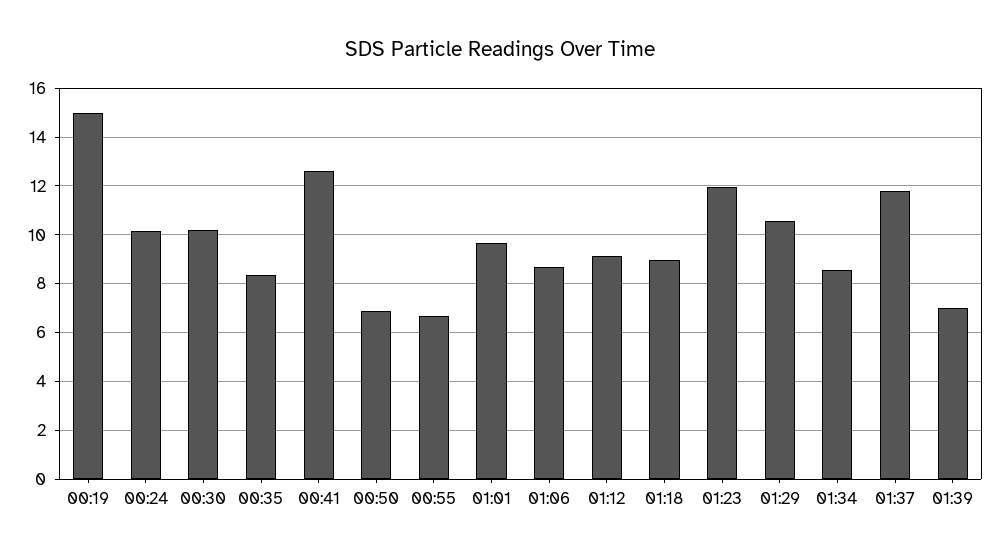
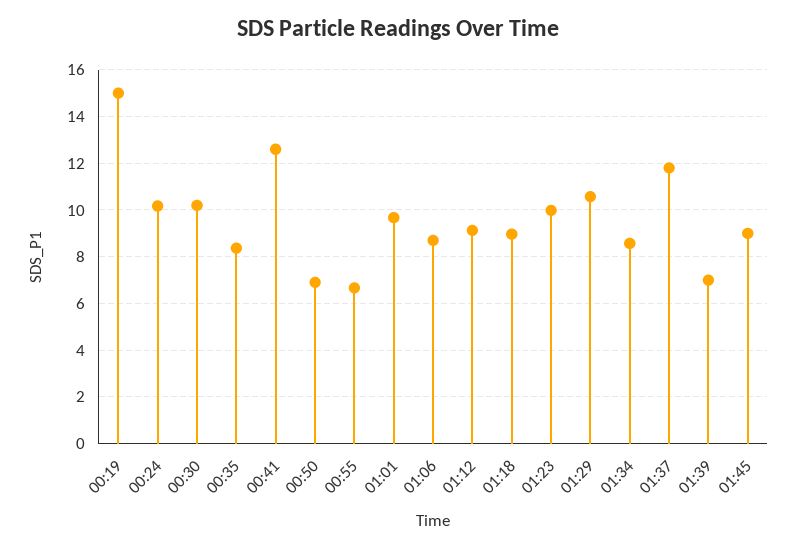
01:23: 12 -> 10
01:45: none -> 9

